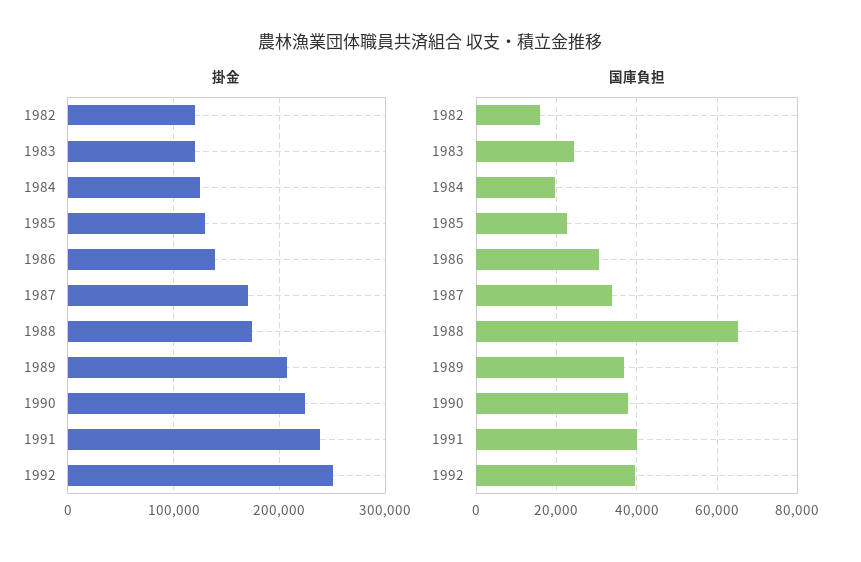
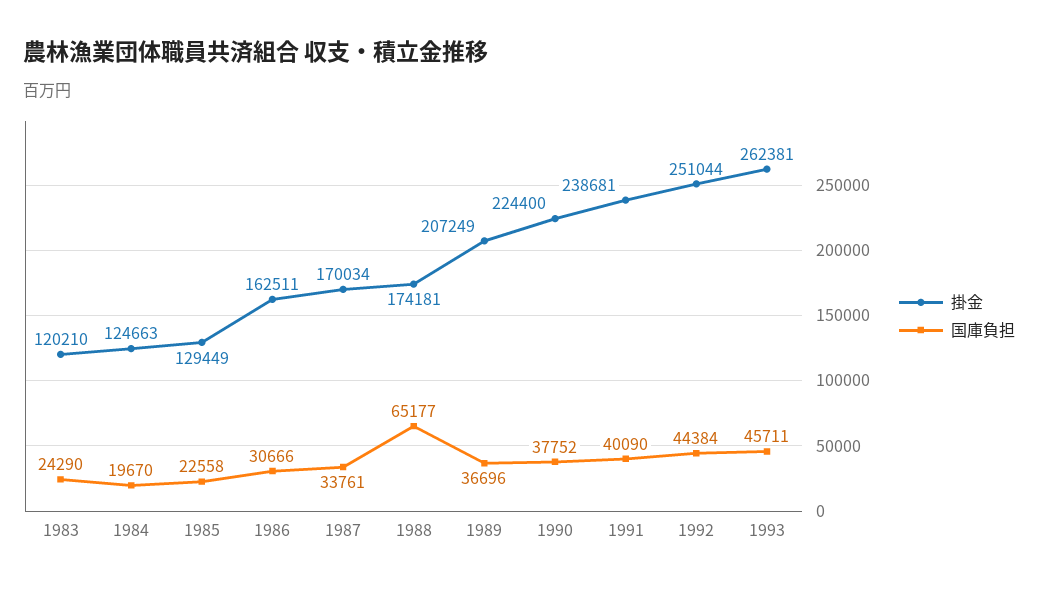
掛金, 1982: 120000 -> none
掛金, 1986: 140000 -> 162511
国庫負担, 1982: 16000 -> none
国庫負担, 1992: 40000 -> 44384
掛金, 1993: none -> 262381
国庫負担, 1993: none -> 45711

